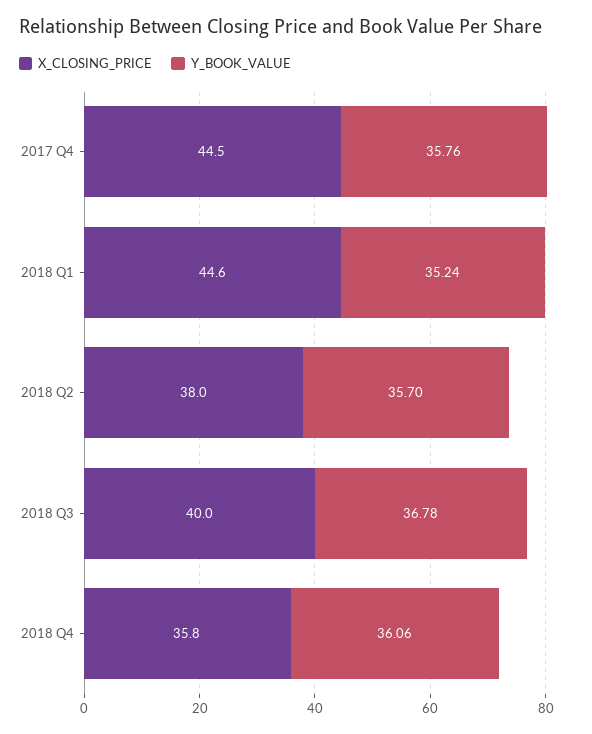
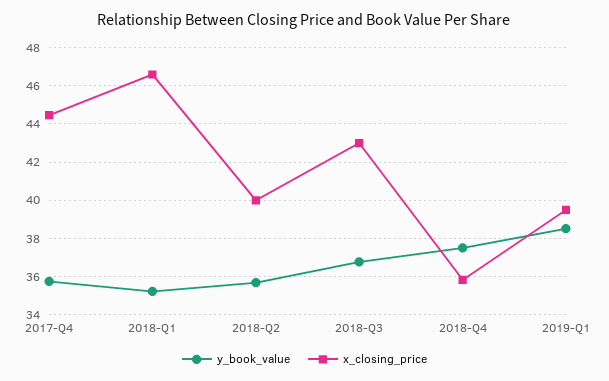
X_CLOSING_PRICE, 2018 Q1: 44.6 -> 46.5
X_CLOSING_PRICE, 2018 Q2: 38 -> 40
X_CLOSING_PRICE, 2018 Q3: 40 -> 43
Y_BOOK_VALUE, 2018 Q4: 36.06 -> 37.5
Y_BOOK_VALUE, 2019-Q1: none -> 38.5
X_CLOSING_PRICE, 2019-Q1: none -> 39.5

